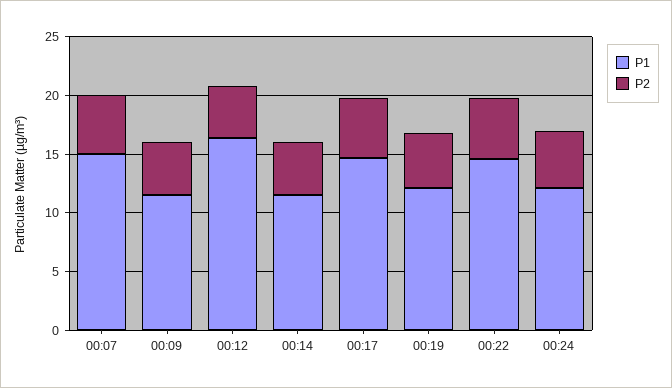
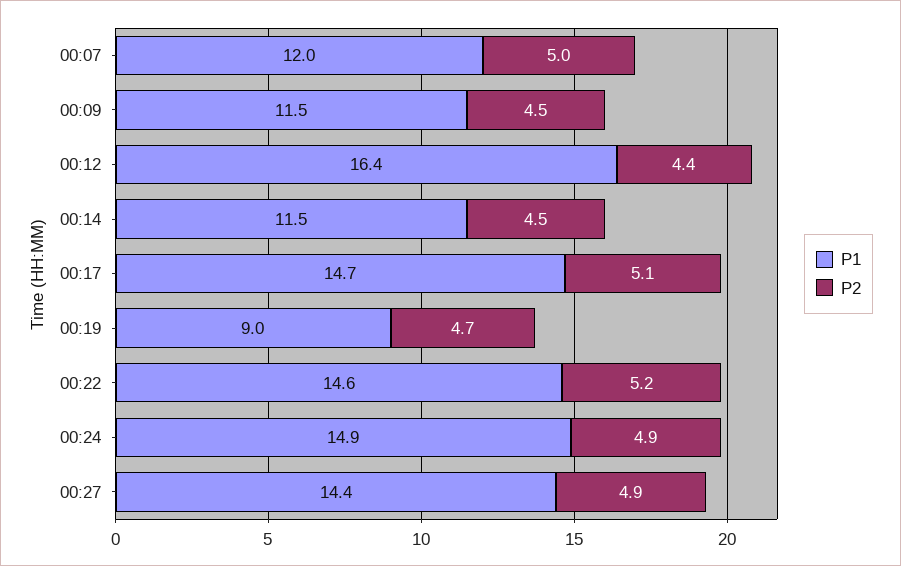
P1, 00:07: 15 -> 12
P1, 00:19: 12 -> 9
P1, 00:24: 12 -> 14.9
P1, 00:27: none -> 14.4
P2, 00:27: none -> 4.9

